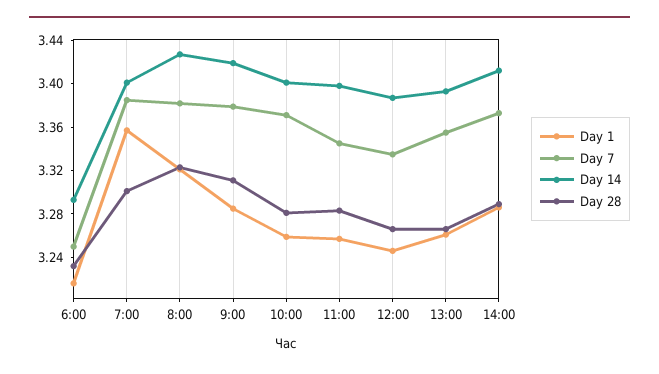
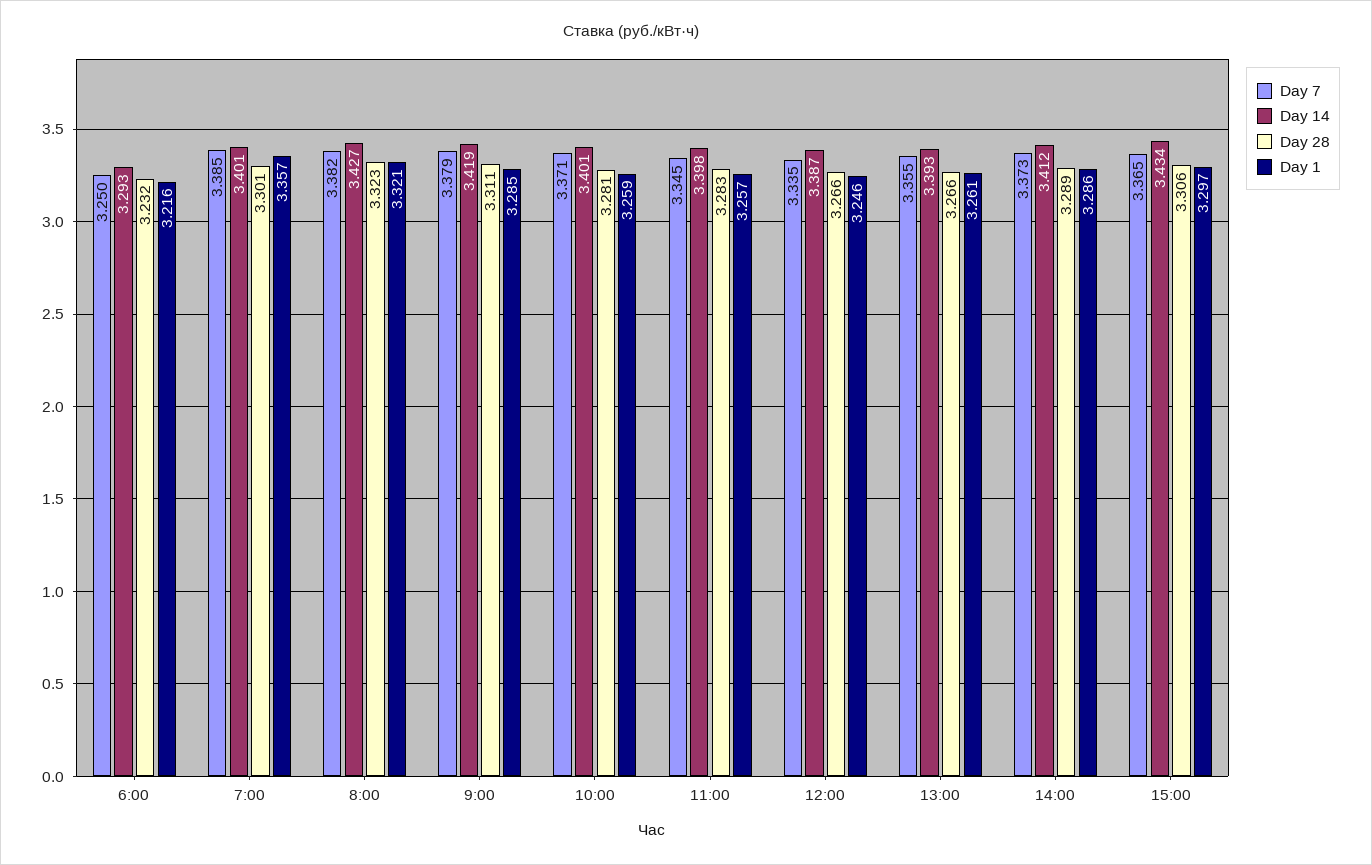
Day 7, 15:00: none -> 3.365
Day 14, 15:00: none -> 3.434
Day 28, 15:00: none -> 3.306
Day 1, 15:00: none -> 3.297

